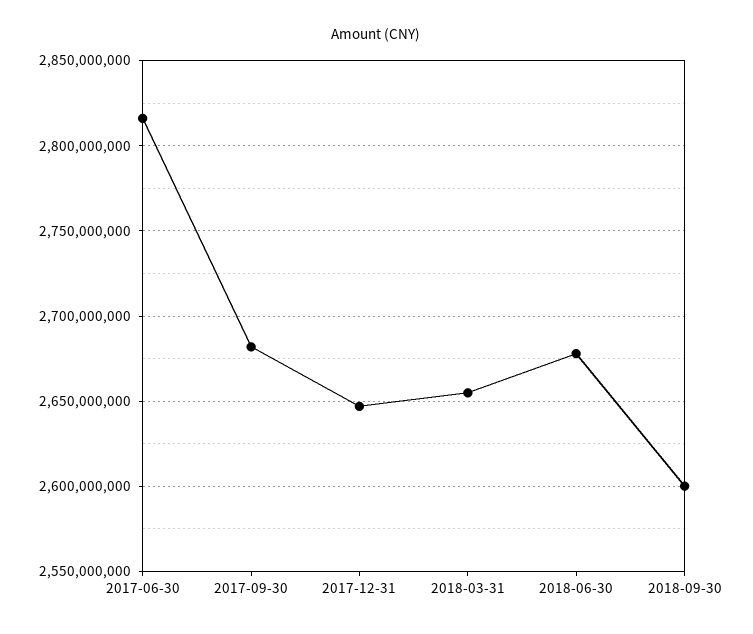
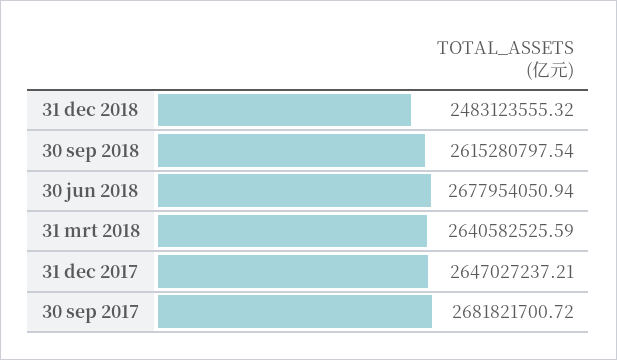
2017-06-30: 2815000000 -> none
2018-03-31: 2655000000 -> 2640582525.59
2018-09-30: 2600000000 -> 2615280797.54
31 dec 2018: none -> 2483123555.32

